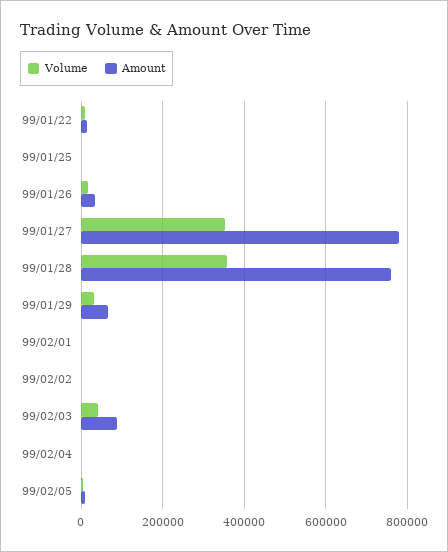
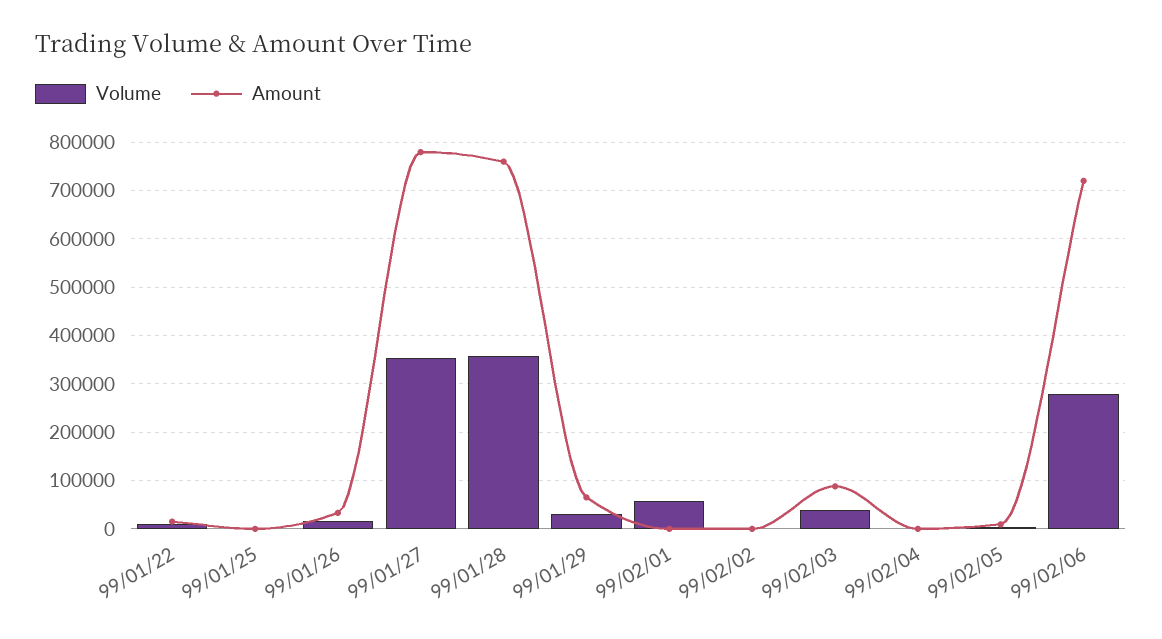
Volume, 99/02/01: 0 -> 60000
Volume, 99/02/06: none -> 280000
Amount, 99/02/06: none -> 720000

